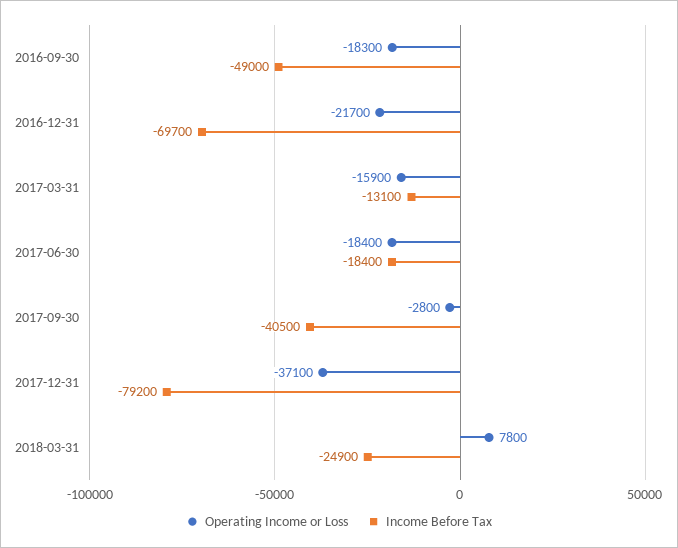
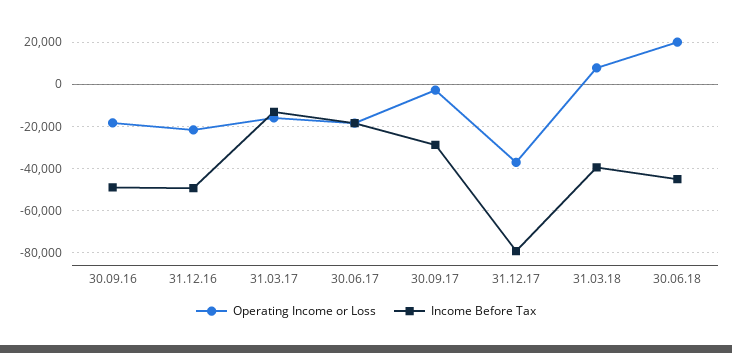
Income Before Tax, 2016-12-31: -69700 -> -50000
Income Before Tax, 2017-09-30: -40500 -> -30000
Income Before Tax, 2018-03-31: -24900 -> -40000
Operating Income or Loss, 30.06.18: none -> 20000
Income Before Tax, 30.06.18: none -> -45000

